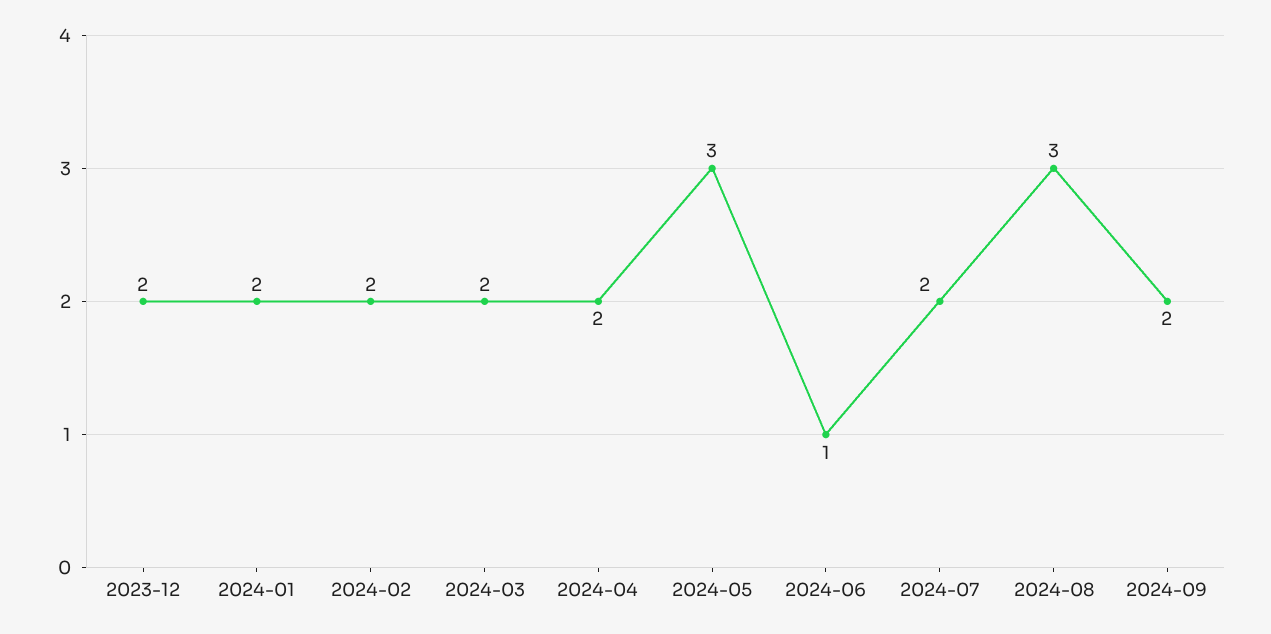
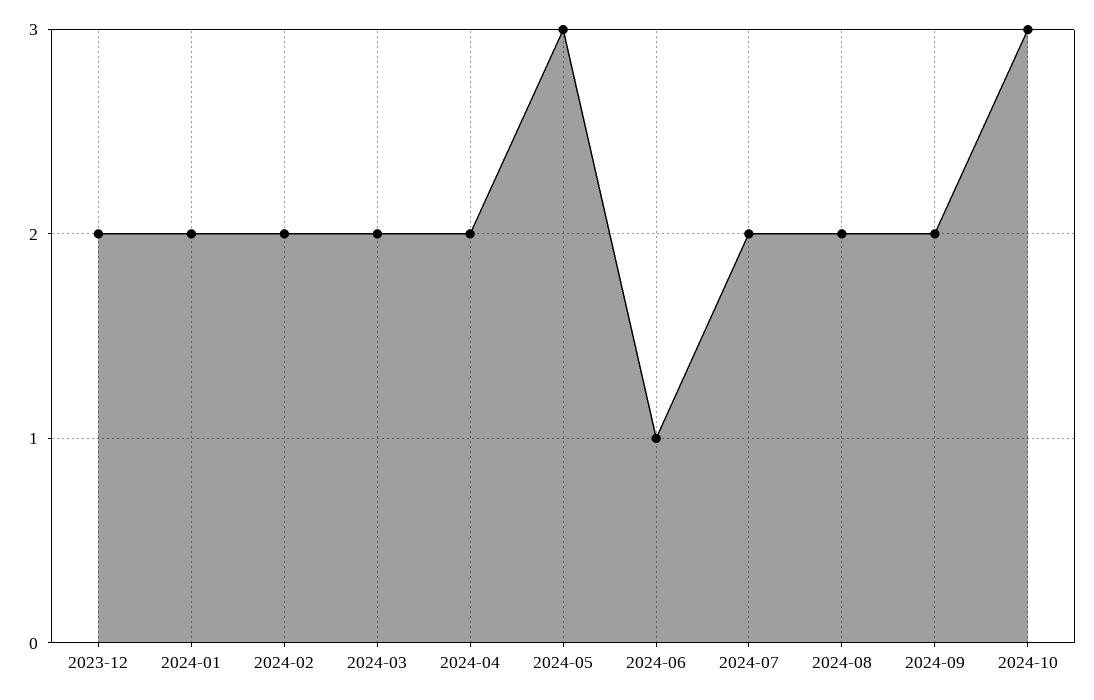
2024-08: 3 -> 2
2024-10: none -> 3

